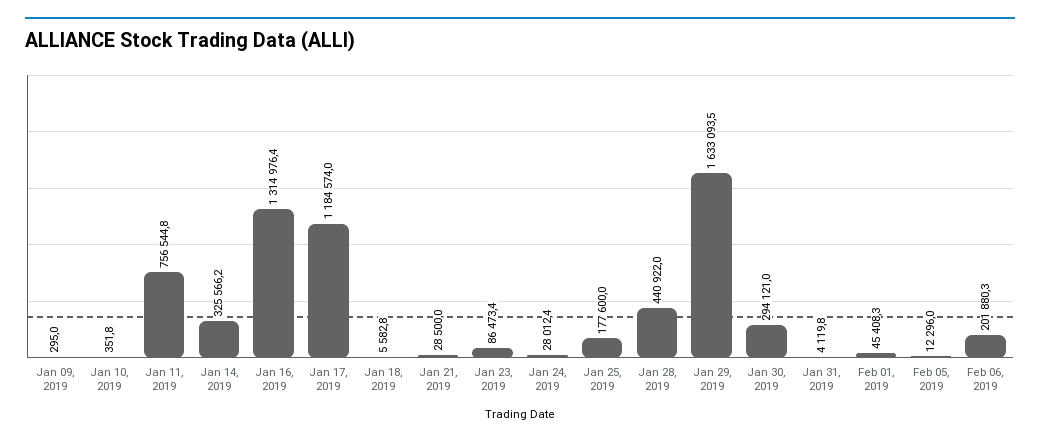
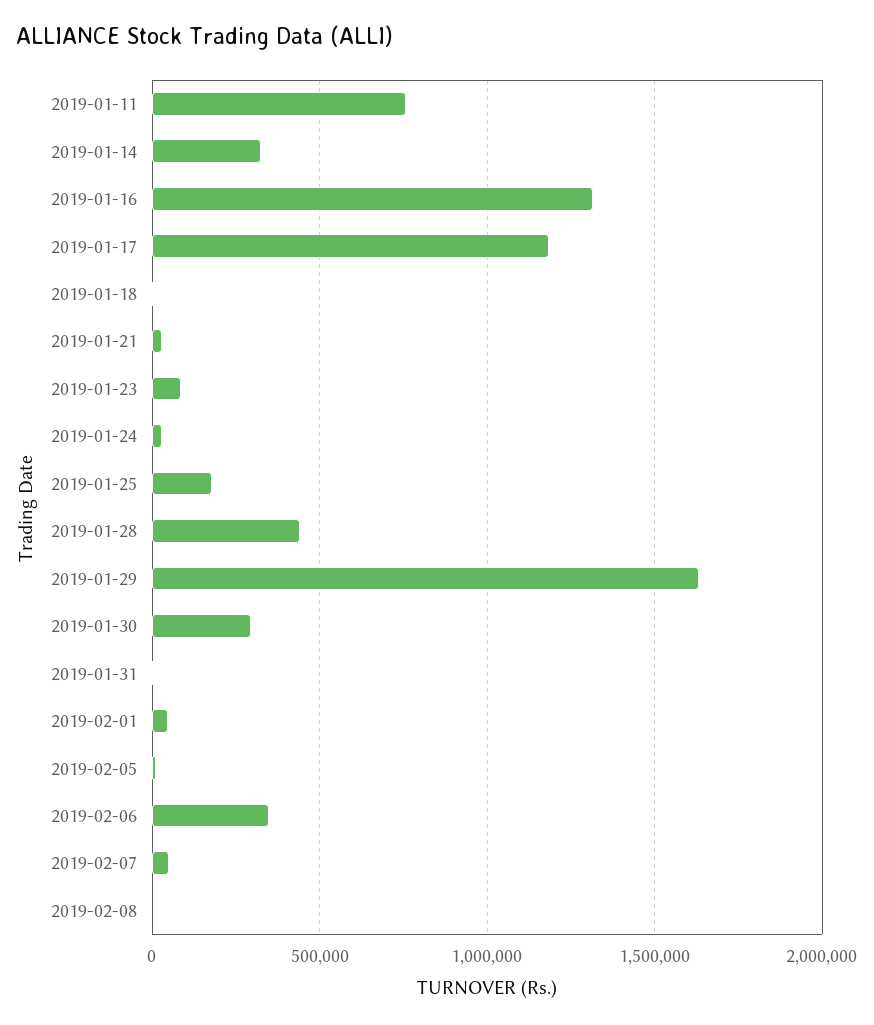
Jan 09, 2019: 295 -> none
Jan 10, 2019: 351.8 -> none
Feb 06, 2019: 201880.3 -> 350000
2019-02-07: none -> 50000
2019-02-08: none -> 0

